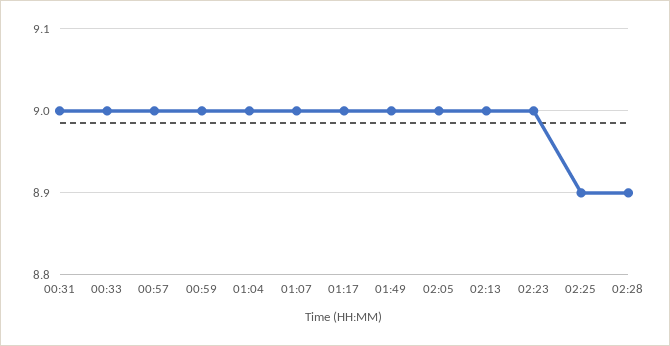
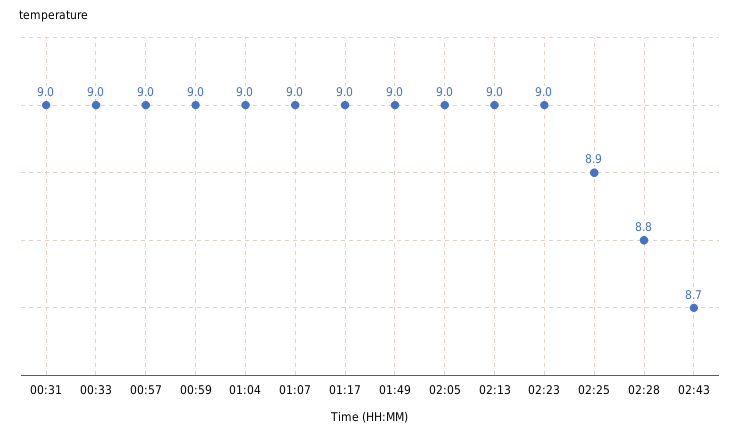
02:28: 8.9 -> 8.8
02:43: none -> 8.7

